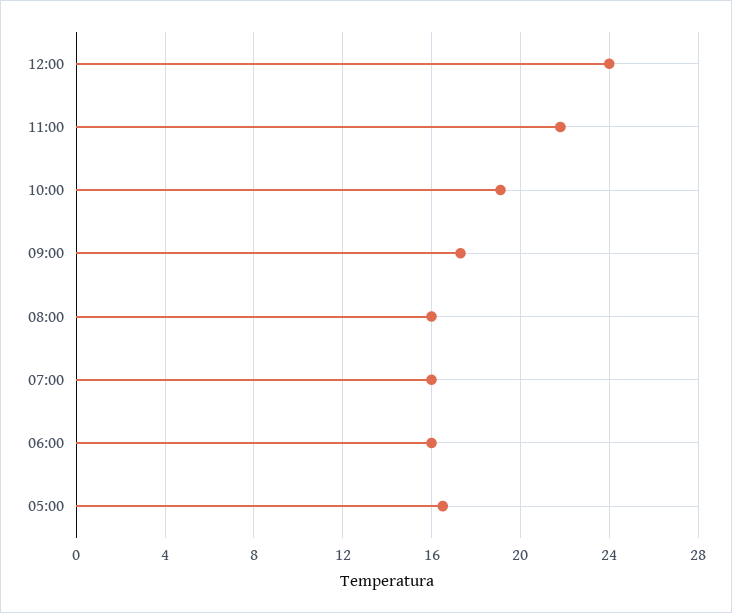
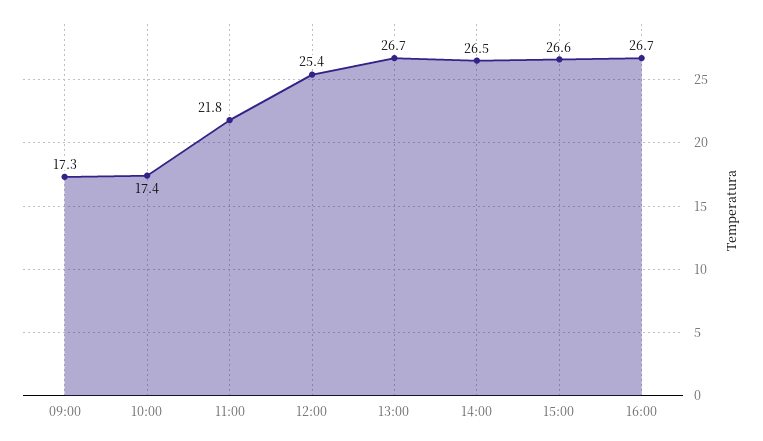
12:00: 24 -> 25.4
10:00: 19 -> 17.4
08:00: 16 -> none
07:00: 16 -> none
06:00: 16 -> none
05:00: 16.5 -> none
13:00: none -> 26.7
14:00: none -> 26.5
15:00: none -> 26.6
16:00: none -> 26.7

